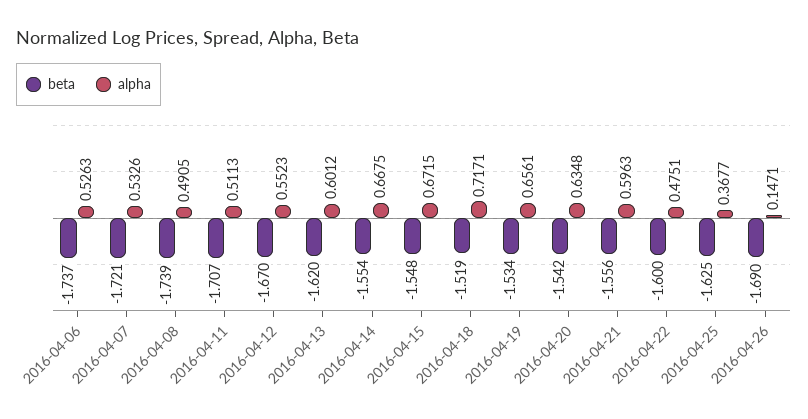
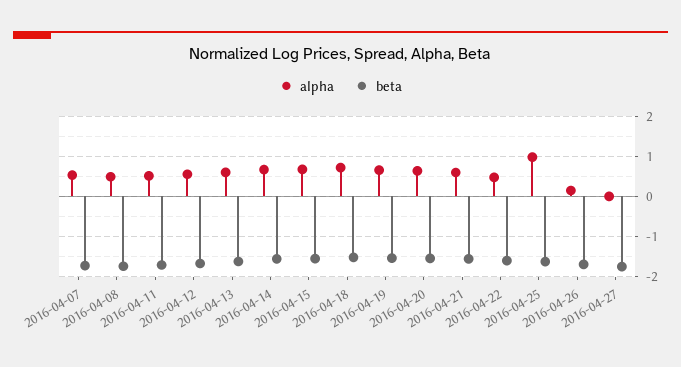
beta, 2016-04-06: -1.737 -> none
alpha, 2016-04-06: 0.5263 -> none
alpha, 2016-04-25: 0.3677 -> 1
alpha, 2016-04-27: none -> 0
beta, 2016-04-27: none -> -1.8

